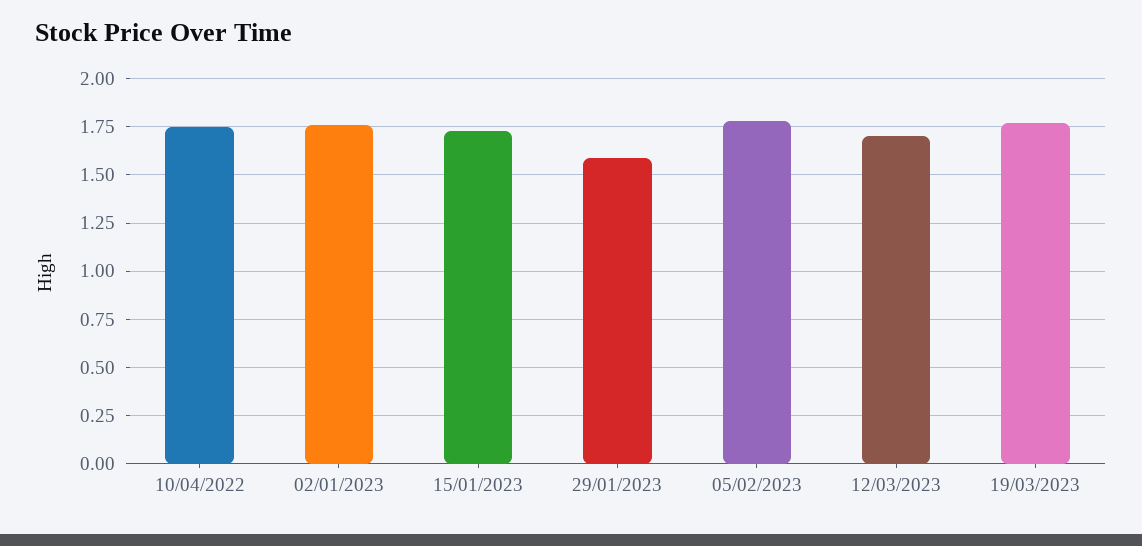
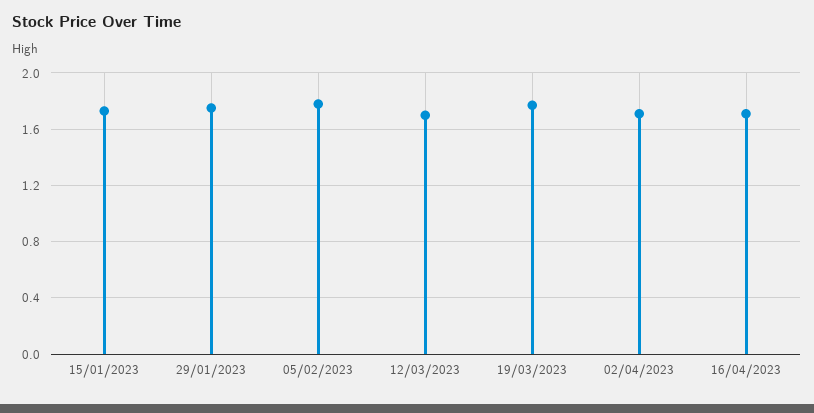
10/04/2022: 1.75 -> none
02/01/2023: 1.75 -> none
29/01/2023: 1.6 -> 1.75
02/04/2023: none -> 1.7
16/04/2023: none -> 1.7

